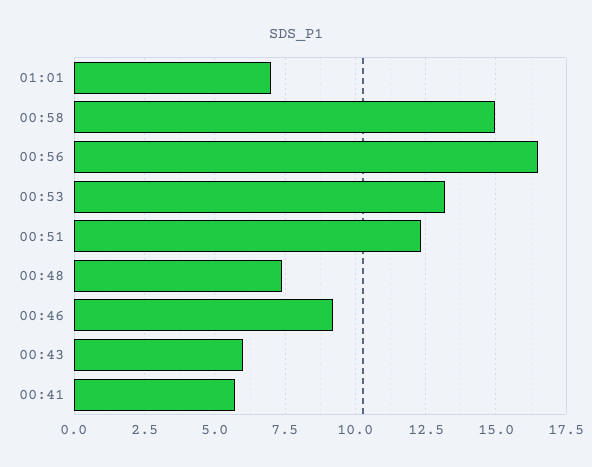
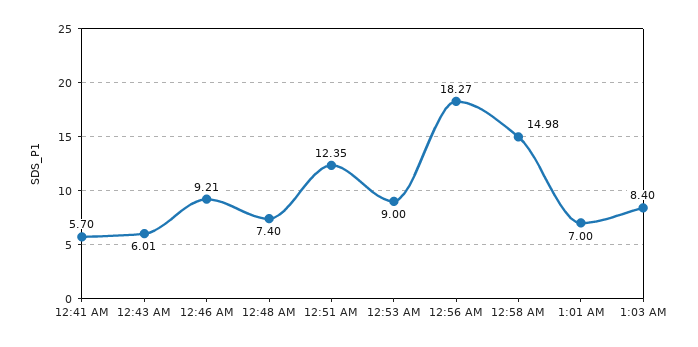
00:56: 16.5 -> 18.27
00:53: 13.25 -> 9
1:03 AM: none -> 8.4

